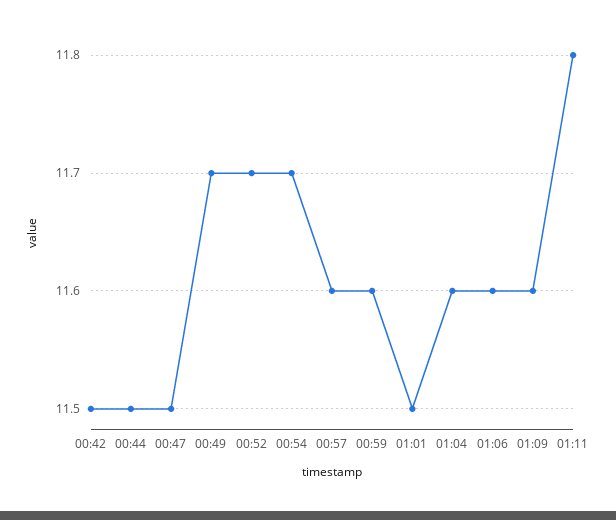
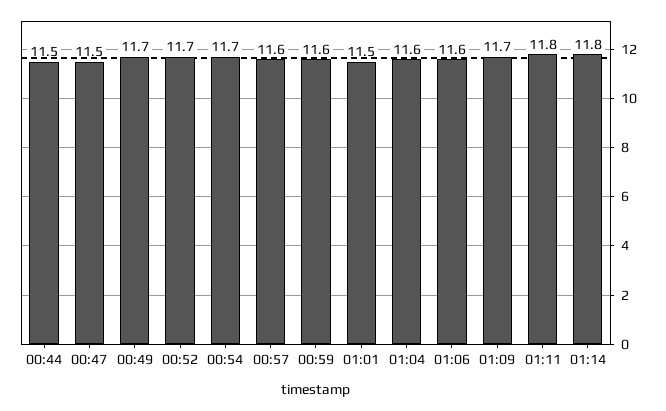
00:42: 11.5 -> none
01:09: 11.6 -> 11.7
01:14: none -> 11.8

